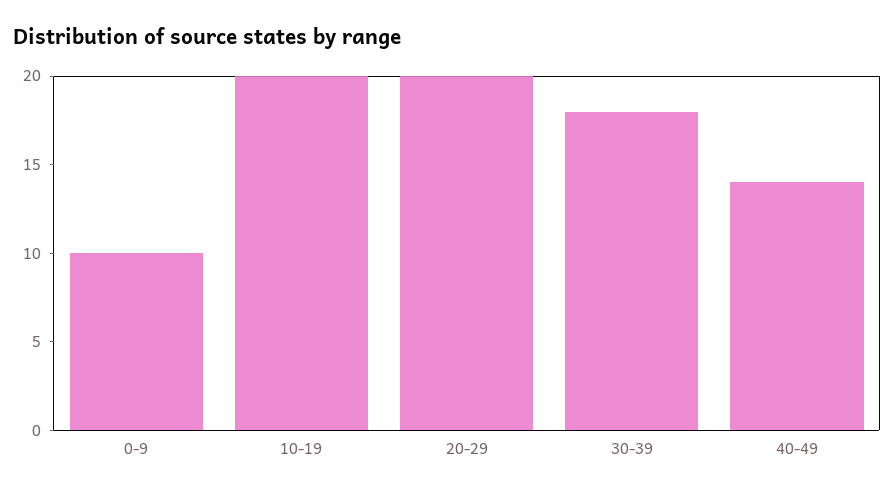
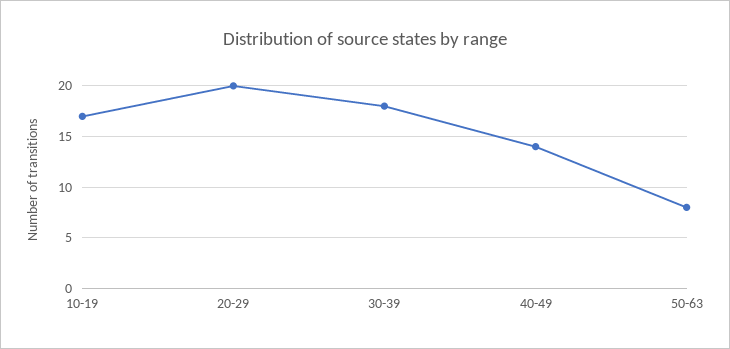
0-9: 10 -> none
10-19: 20 -> 17
50-63: none -> 8

